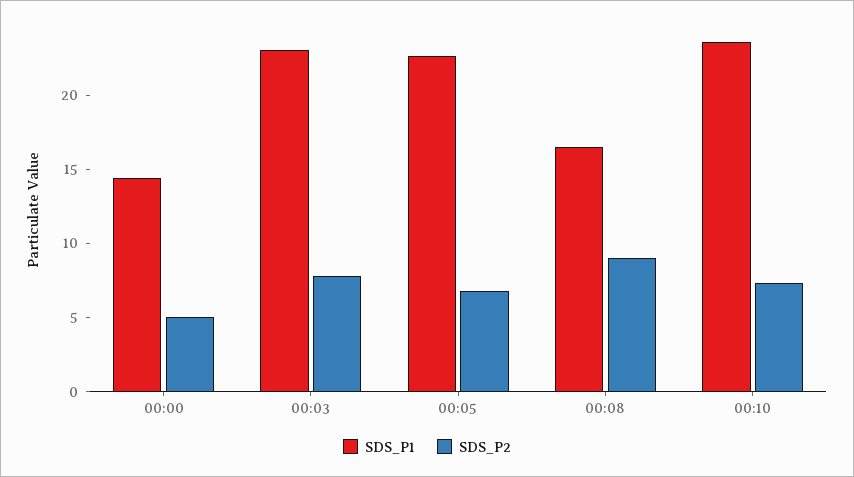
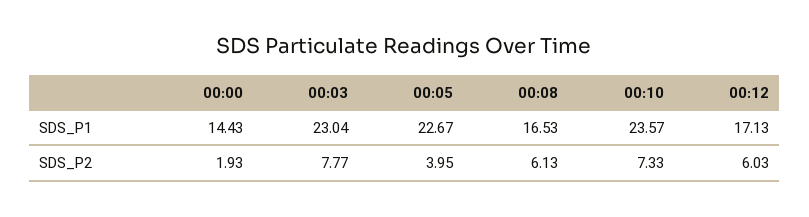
SDS_P2, 00:00: 5 -> 1.93
SDS_P2, 00:05: 7 -> 3.95
SDS_P2, 00:08: 9 -> 6.13
SDS_P1, 00:12: none -> 17.13
SDS_P2, 00:12: none -> 6.03

